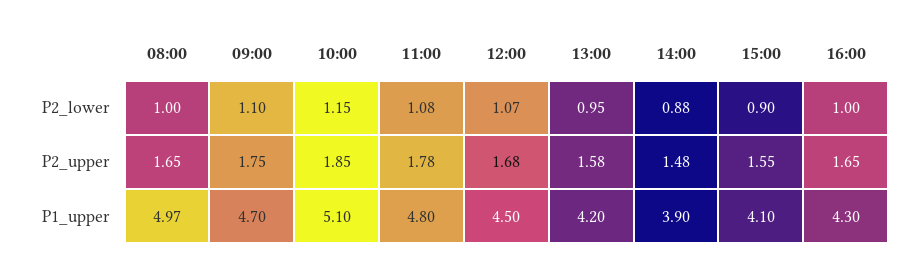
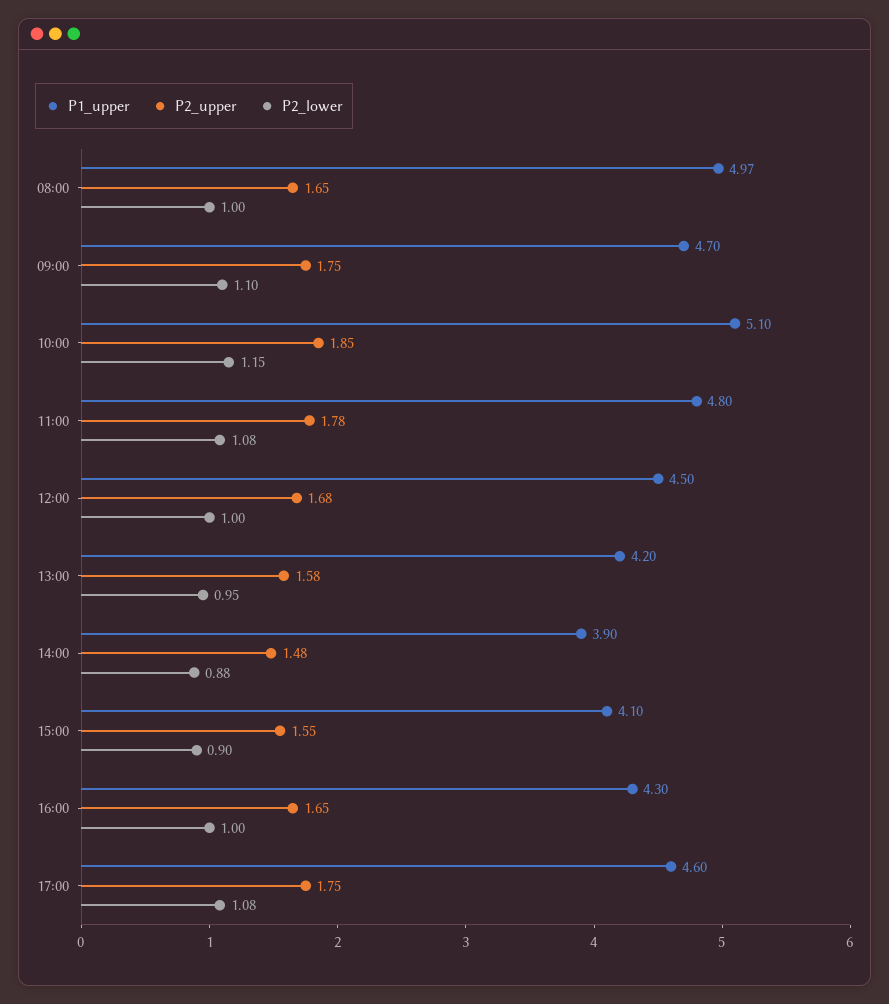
P2_lower, 12:00: 1.07 -> 1
P1_upper, 17:00: none -> 4.6
P2_upper, 17:00: none -> 1.75
P2_lower, 17:00: none -> 1.08

